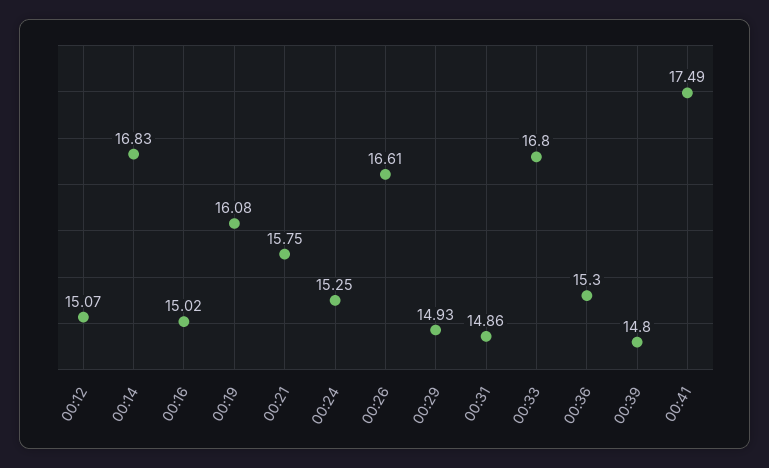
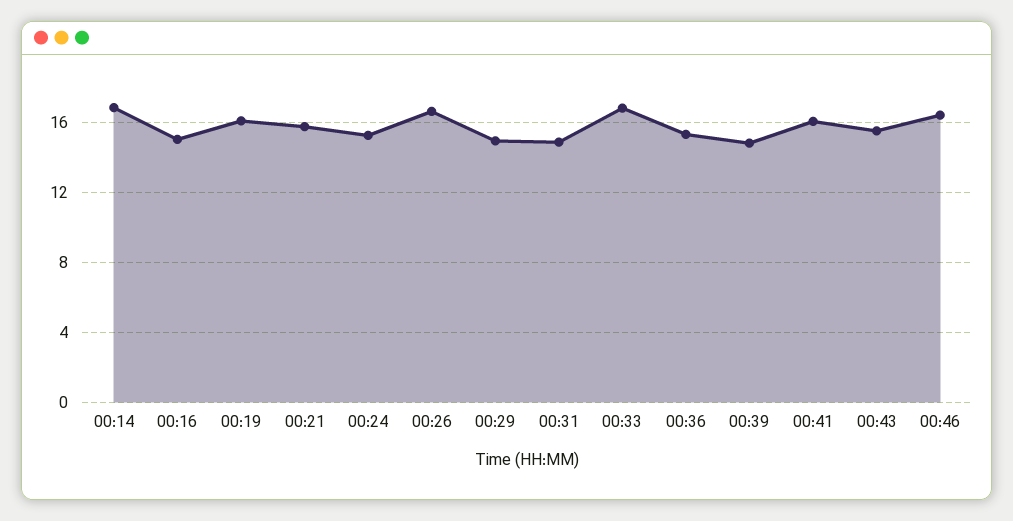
00:12: 15.07 -> none
00:41: 17.49 -> 16
00:43: none -> 15.5
00:46: none -> 16.5

